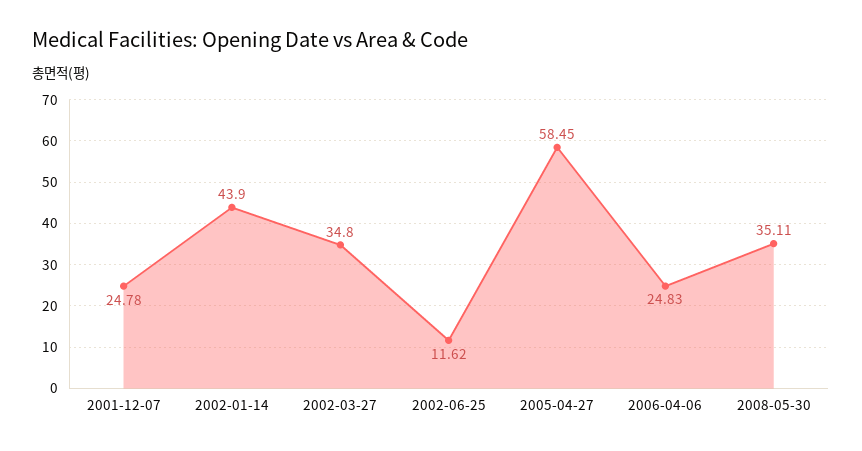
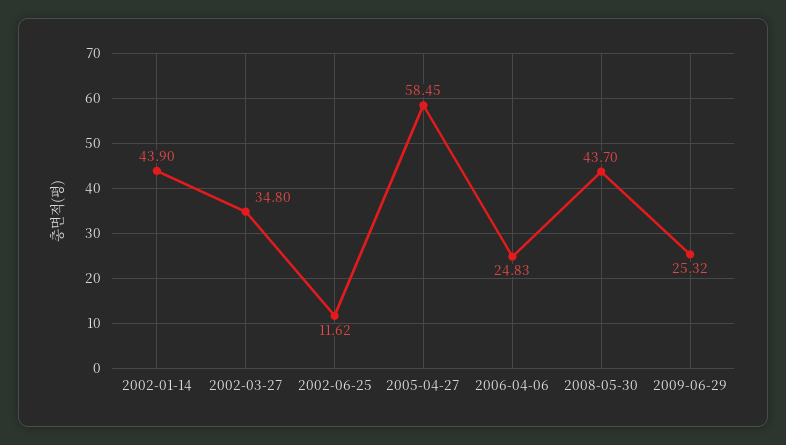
2001-12-07: 24.78 -> none
2008-05-30: 35.11 -> 43.7
2009-06-29: none -> 25.32

